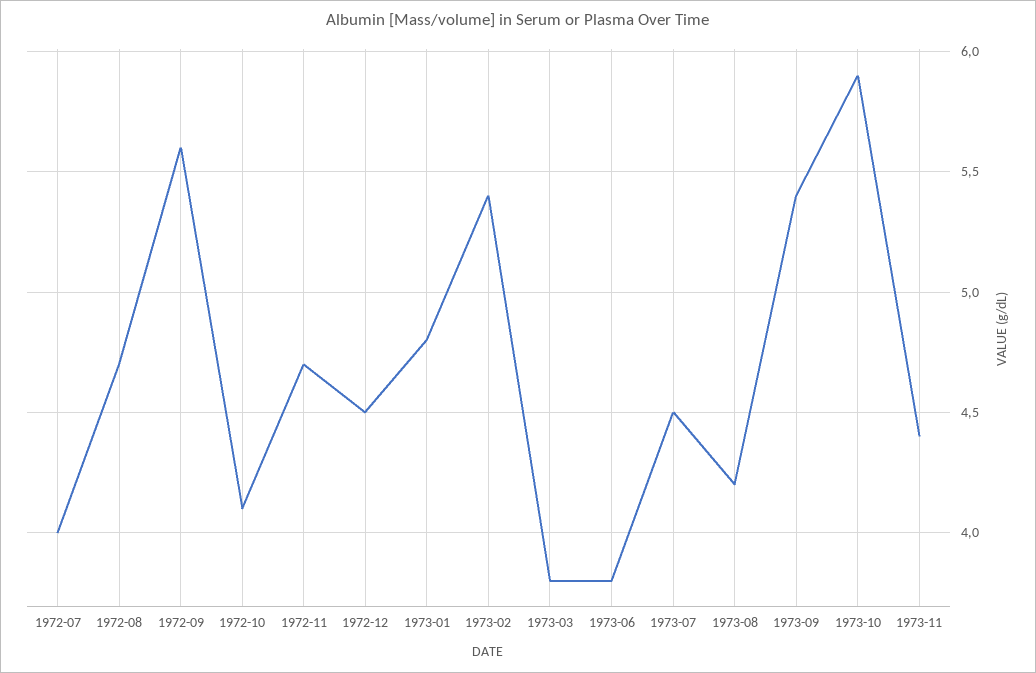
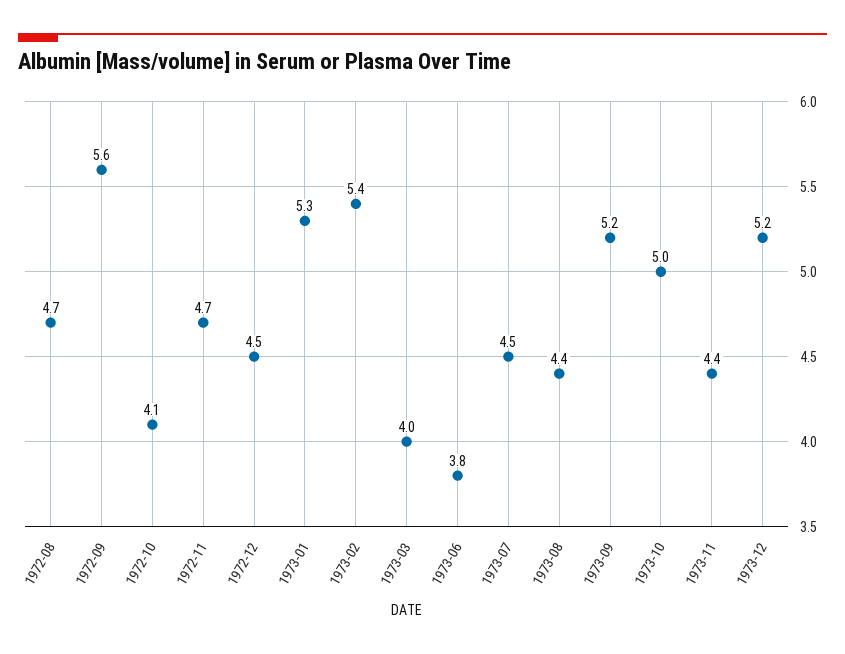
1972-07: 4 -> none
1973-01: 4.8 -> 5.3
1973-03: 3.8 -> 4
1973-08: 4.2 -> 4.4
1973-09: 5.4 -> 5.2
1973-10: 5.9 -> 5
1973-12: none -> 5.2

